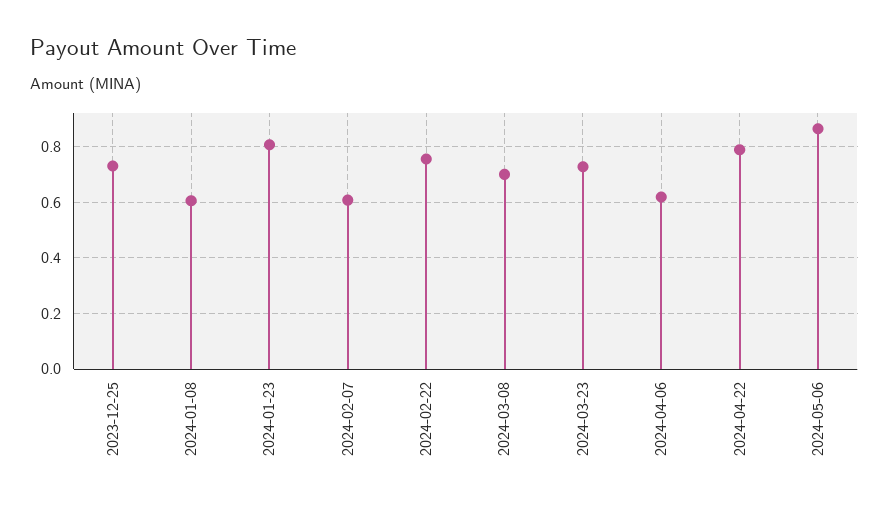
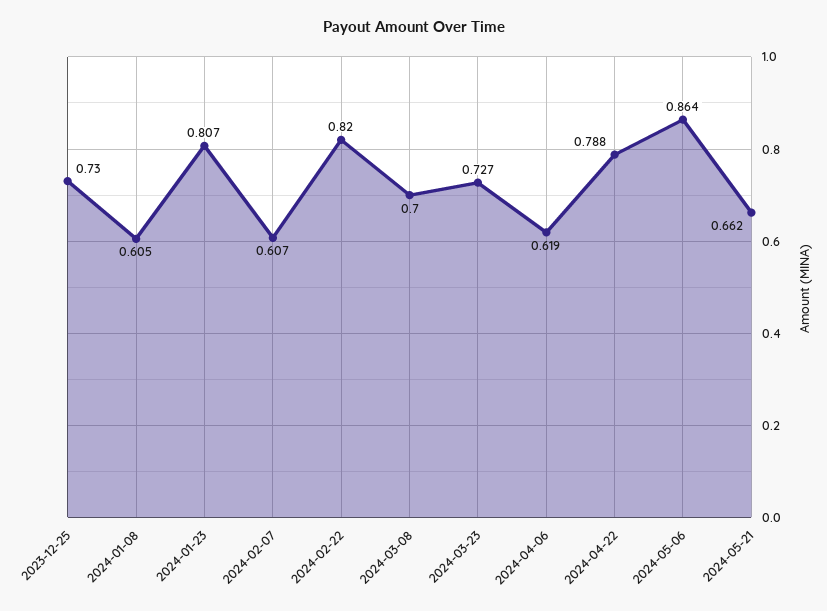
2024-02-22: 0.75 -> 0.82
2024-05-21: none -> 0.662

